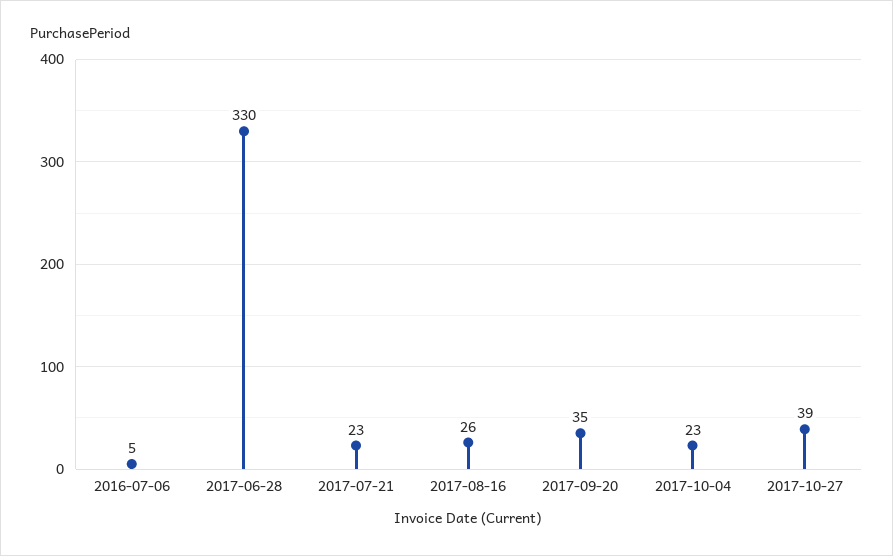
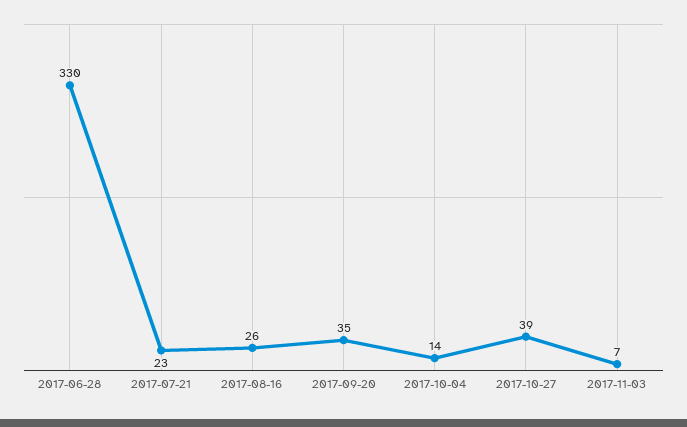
2016-07-06: 5 -> none
2017-10-04: 23 -> 14
2017-11-03: none -> 7

